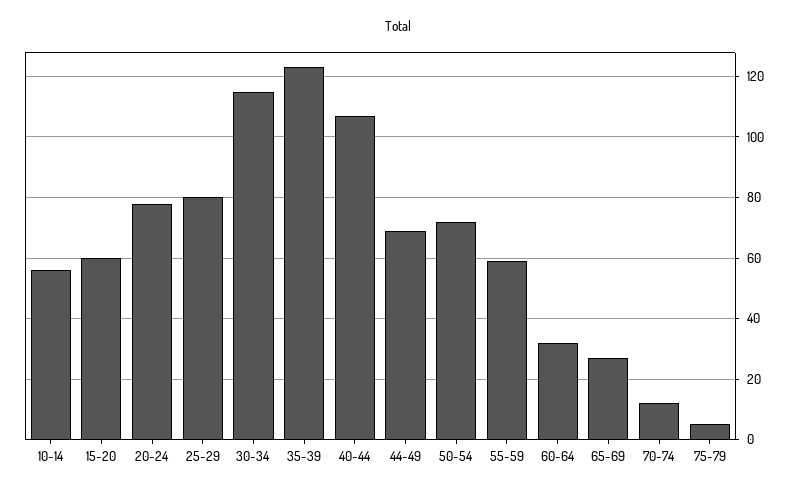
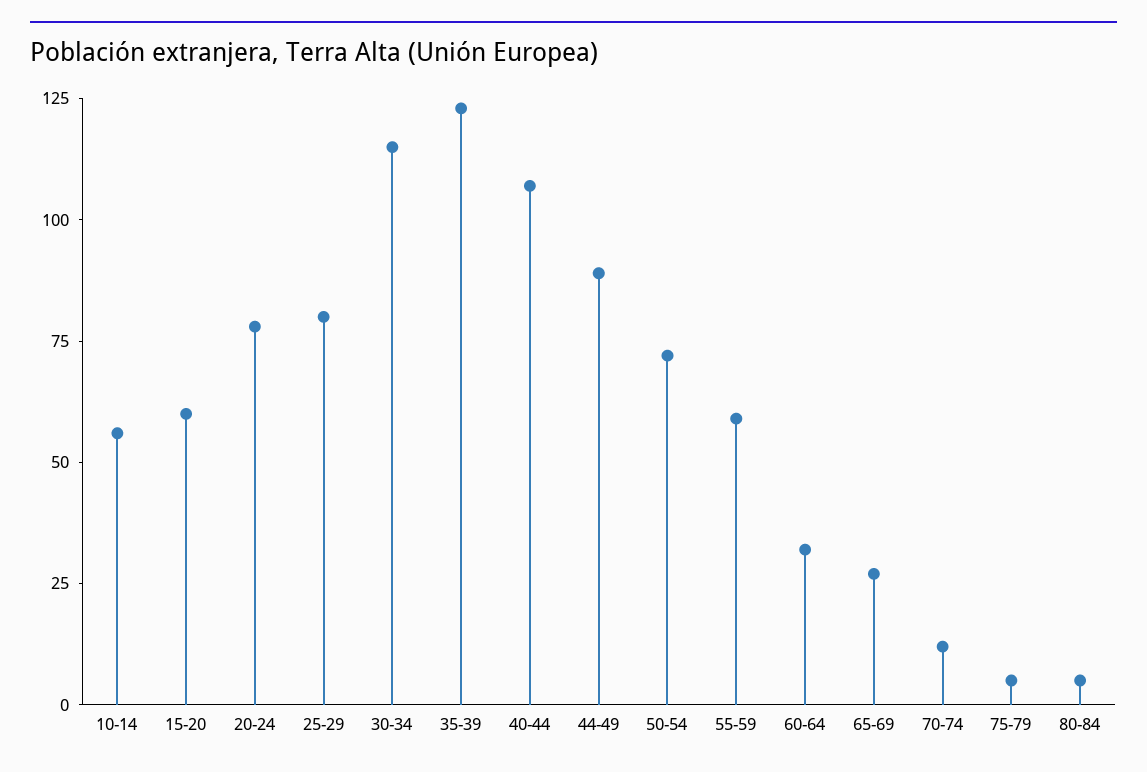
44-49: 70 -> 90
80-84: none -> 5

